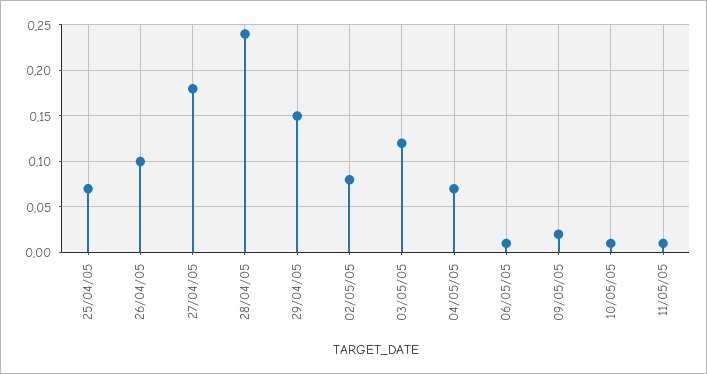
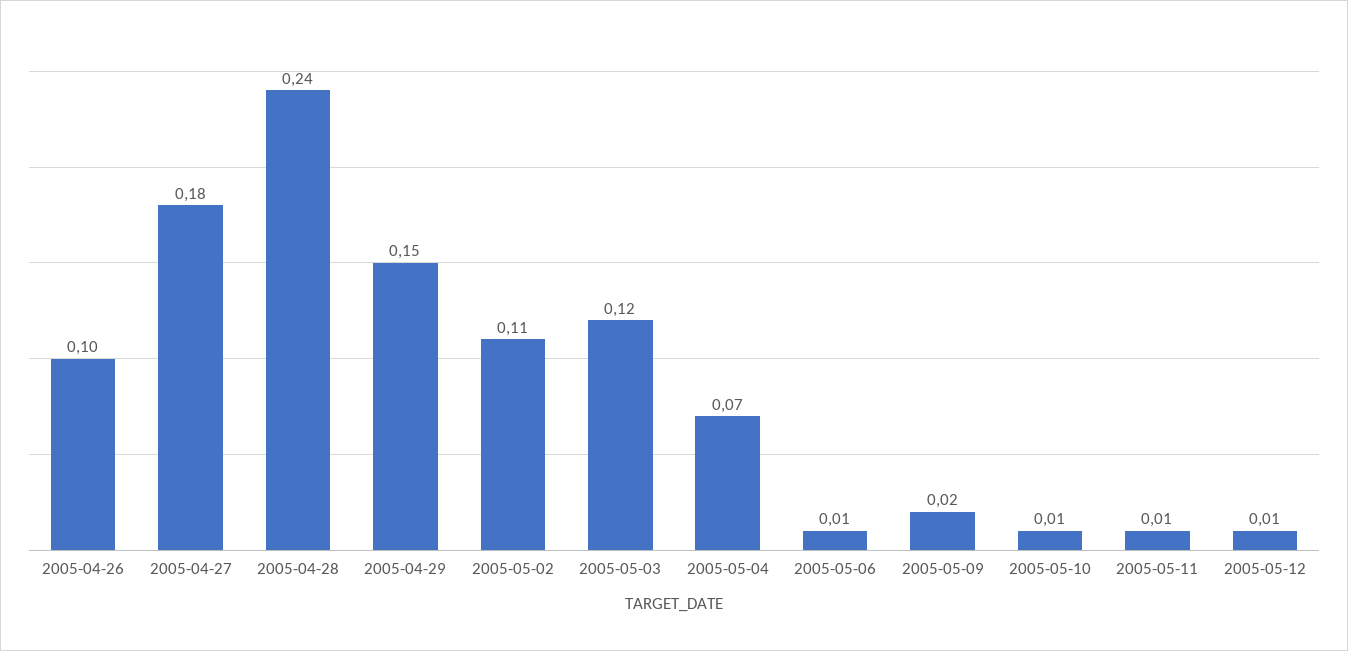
25/04/05: 0.07 -> none
02/05/05: 0.08 -> 0.11
2005-05-12: none -> 0.01

